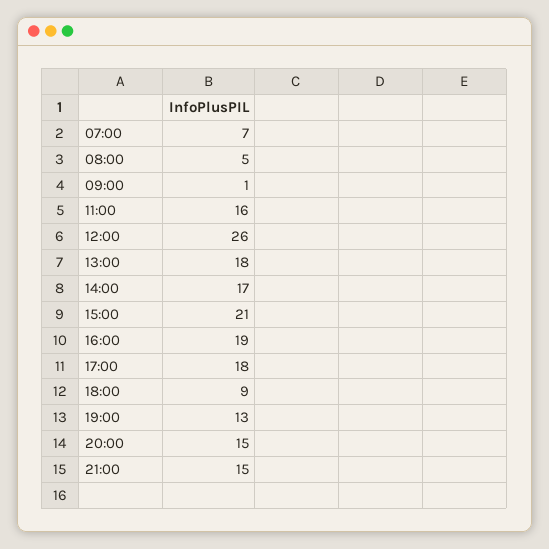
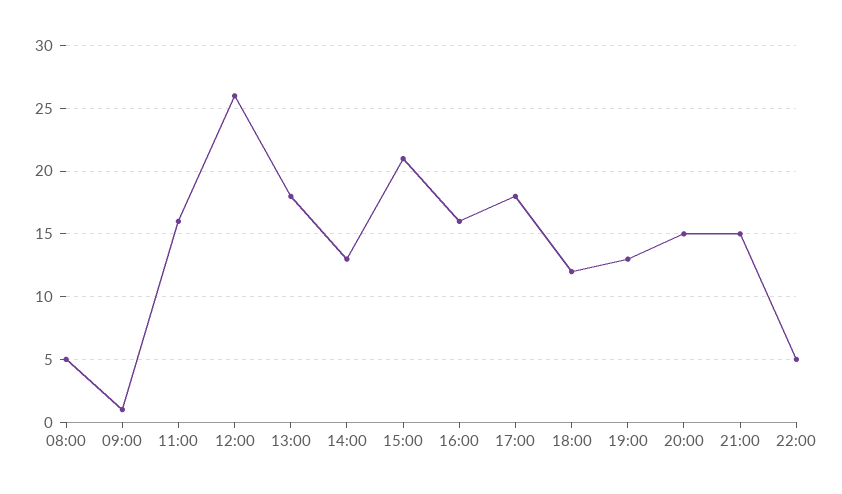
07:00: 7 -> none
14:00: 17 -> 13
16:00: 19 -> 16
18:00: 9 -> 12
22:00: none -> 5

